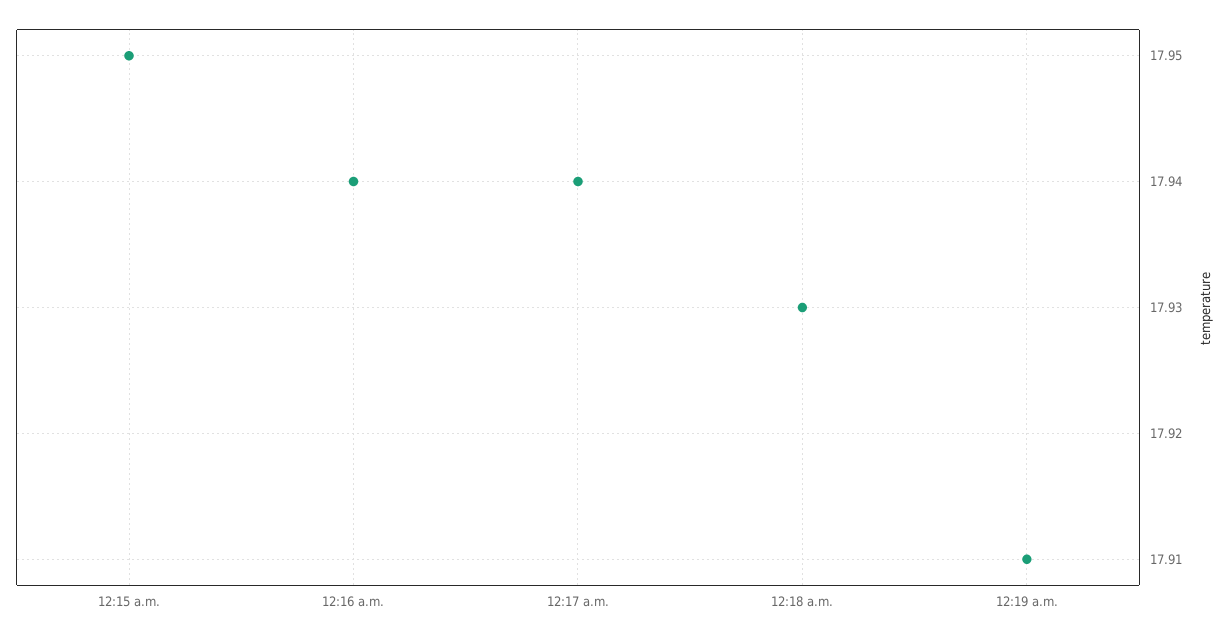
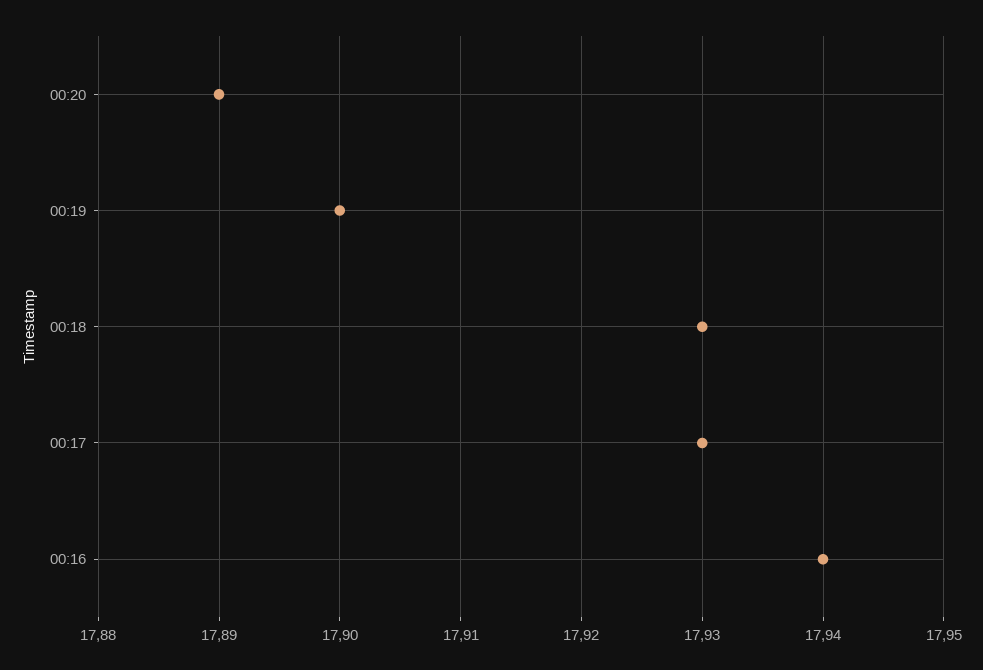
12:15 a.m.: 17.95 -> none
12:17 a.m.: 17.94 -> 17.93
12:19 a.m.: 17.91 -> 17.9
00:20: none -> 17.89

